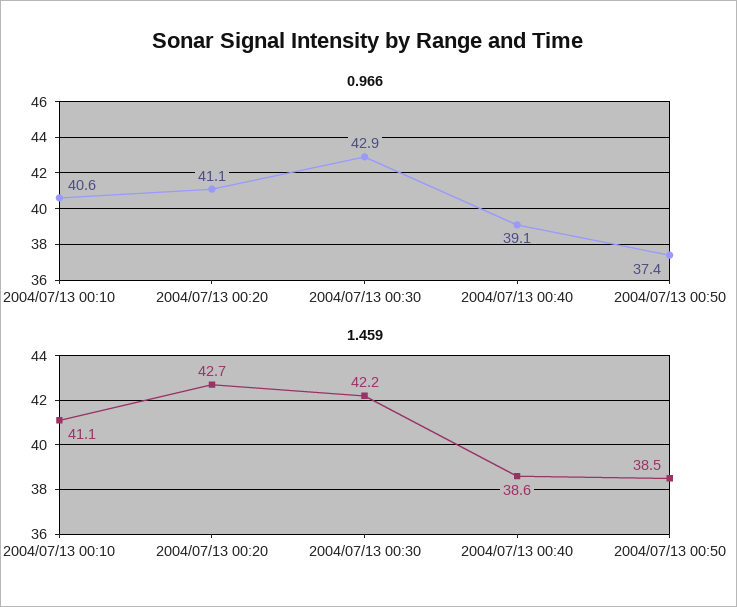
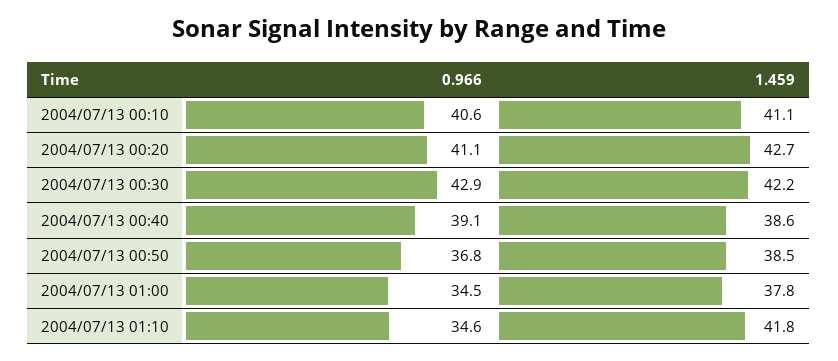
0.966, 2004/07/13 00:50: 37.4 -> 36.8
0.966, 2004/07/13 01:00: none -> 34.5
1.459, 2004/07/13 01:00: none -> 37.8
0.966, 2004/07/13 01:10: none -> 34.6
1.459, 2004/07/13 01:10: none -> 41.8

